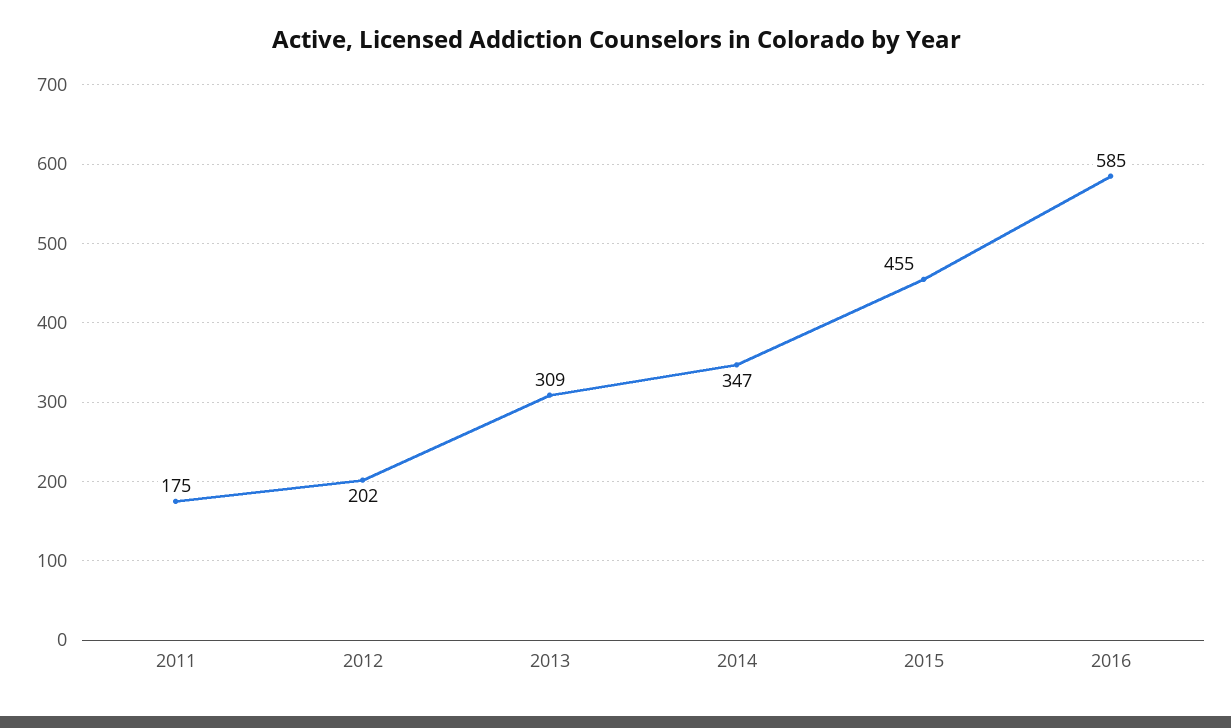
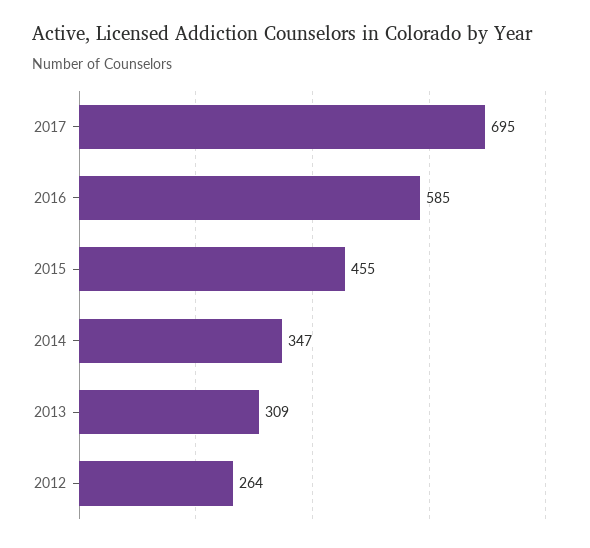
2011: 175 -> none
2012: 202 -> 264
2017: none -> 695

